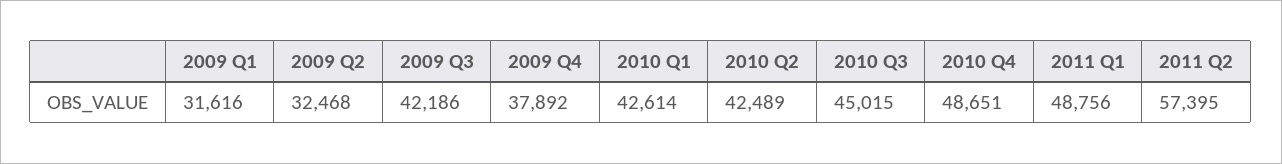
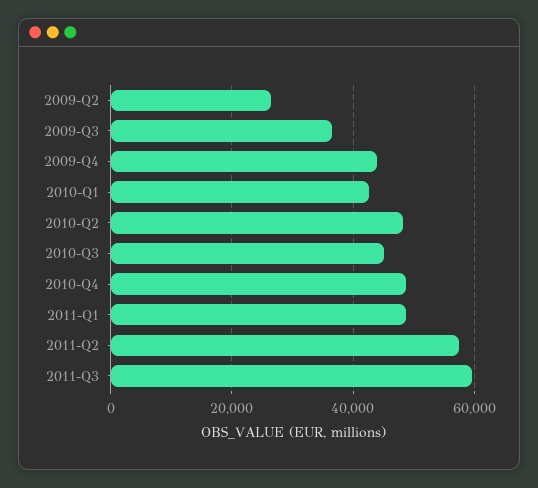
2009 Q1: 31616 -> none
2009 Q2: 32468 -> 26000
2009 Q3: 42186 -> 36000
2009 Q4: 37892 -> 44000
2010 Q2: 42489 -> 48000
2011-Q3: none -> 60000

